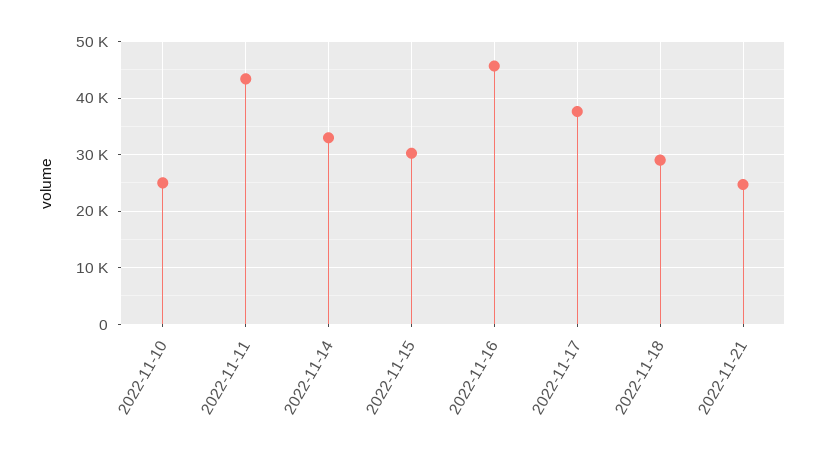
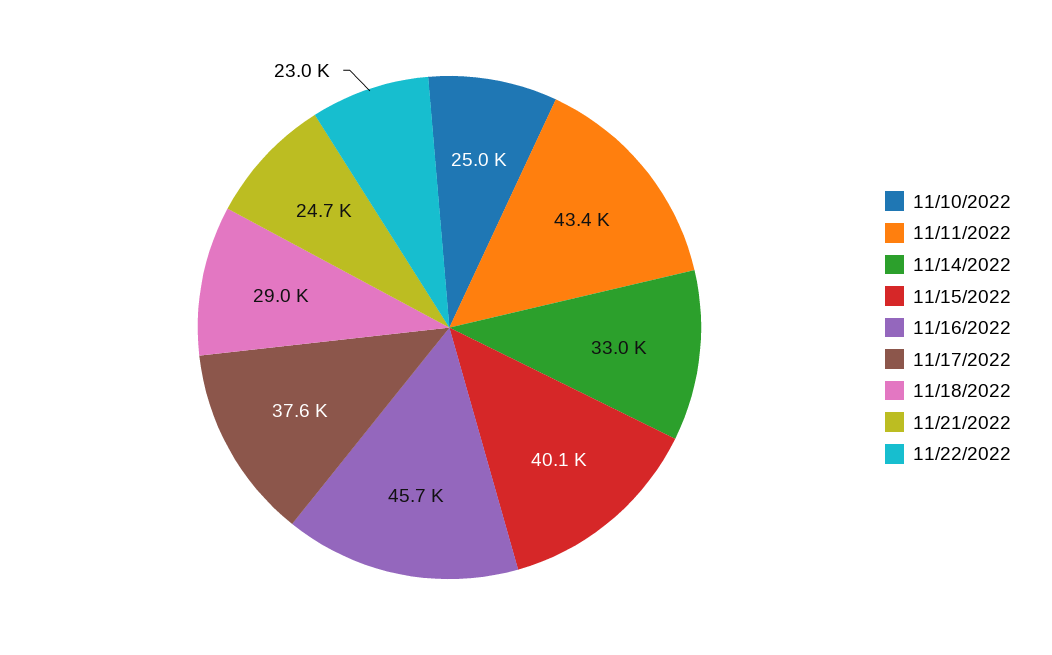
2022-11-15: 30000 -> 40100
11/22/2022: none -> 23000

